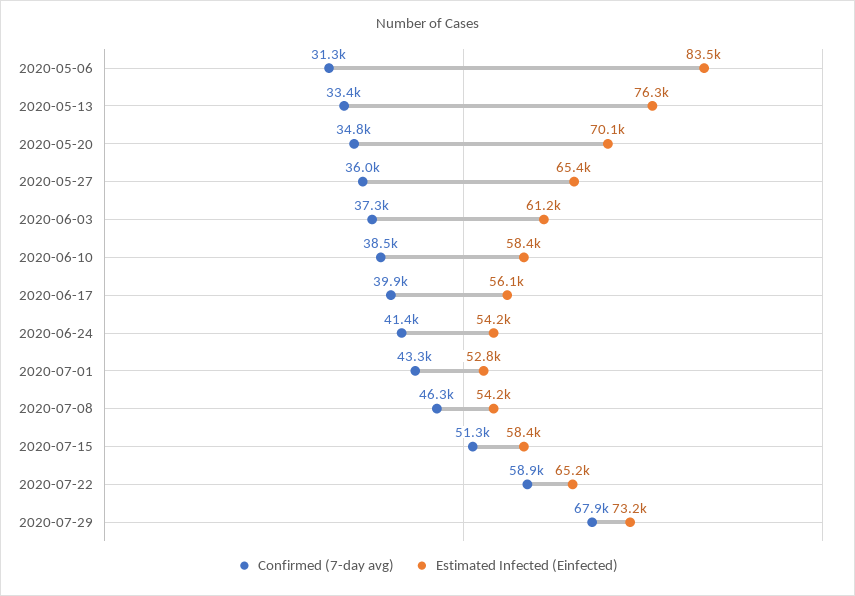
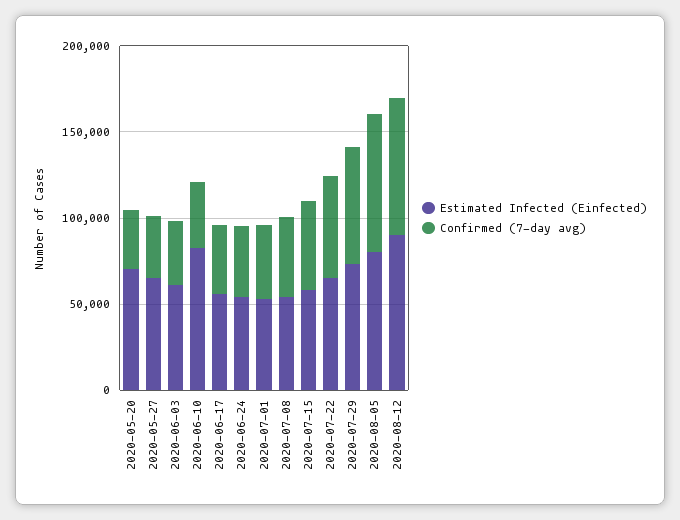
Confirmed (7-day avg), 2020-05-06: 31300 -> none
Estimated Infected (Einfected), 2020-05-06: 83500 -> none
Confirmed (7-day avg), 2020-05-13: 33400 -> none
Estimated Infected (Einfected), 2020-05-13: 76300 -> none
Estimated Infected (Einfected), 2020-06-10: 58400 -> 80000
Estimated Infected (Einfected), 2020-08-05: none -> 80000
Confirmed (7-day avg), 2020-08-05: none -> 80000
Estimated Infected (Einfected), 2020-08-12: none -> 90000
Confirmed (7-day avg), 2020-08-12: none -> 80000

